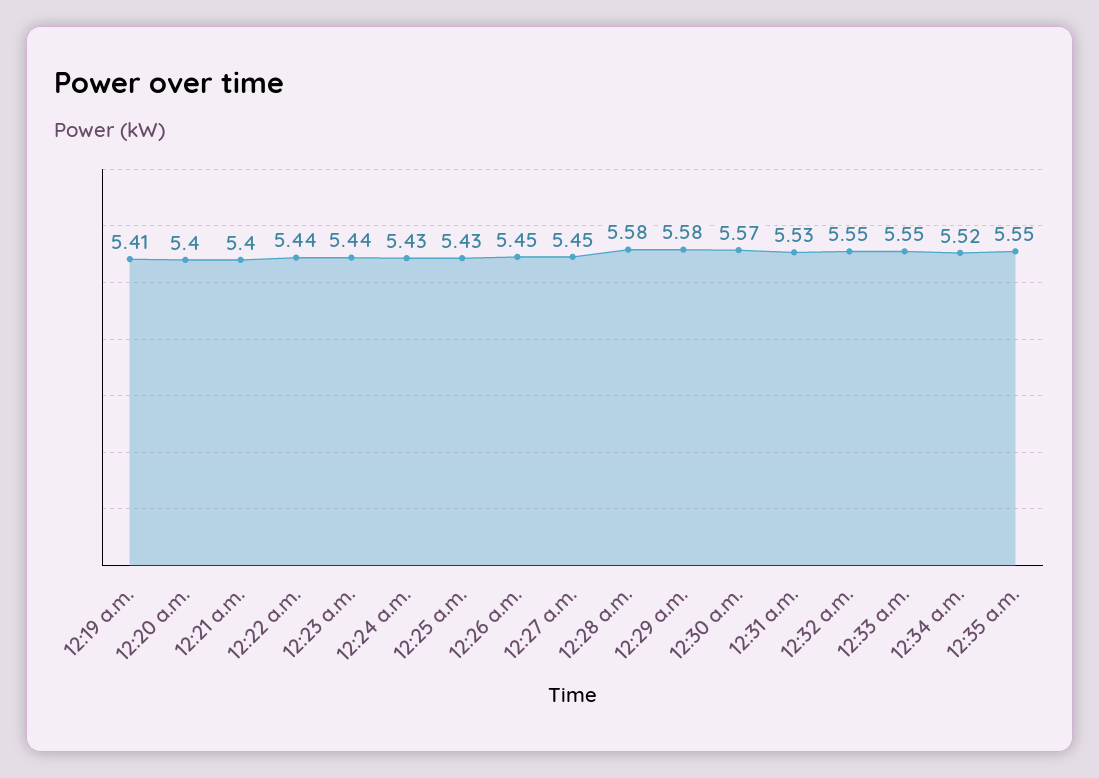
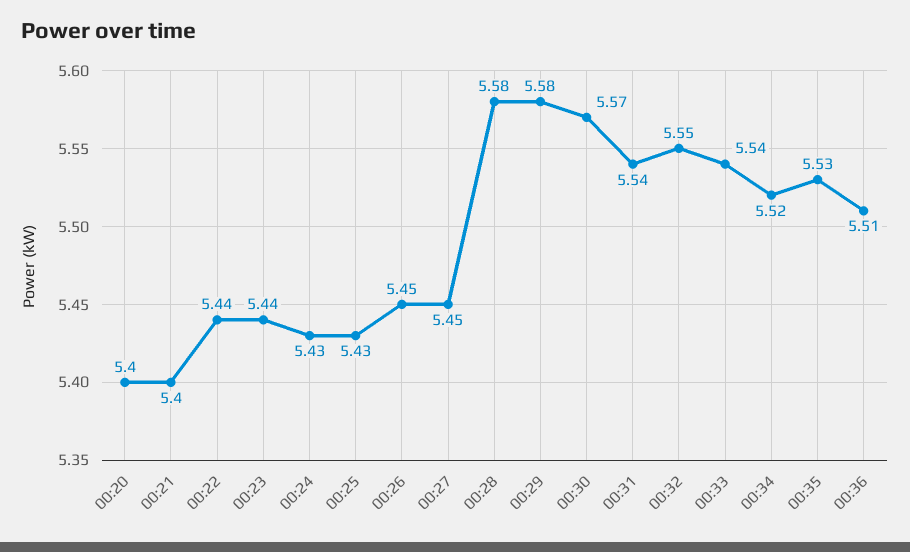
12:19 a.m.: 5.41 -> none
12:31 a.m.: 5.53 -> 5.54
12:33 a.m.: 5.55 -> 5.54
12:35 a.m.: 5.55 -> 5.53
00:36: none -> 5.51

